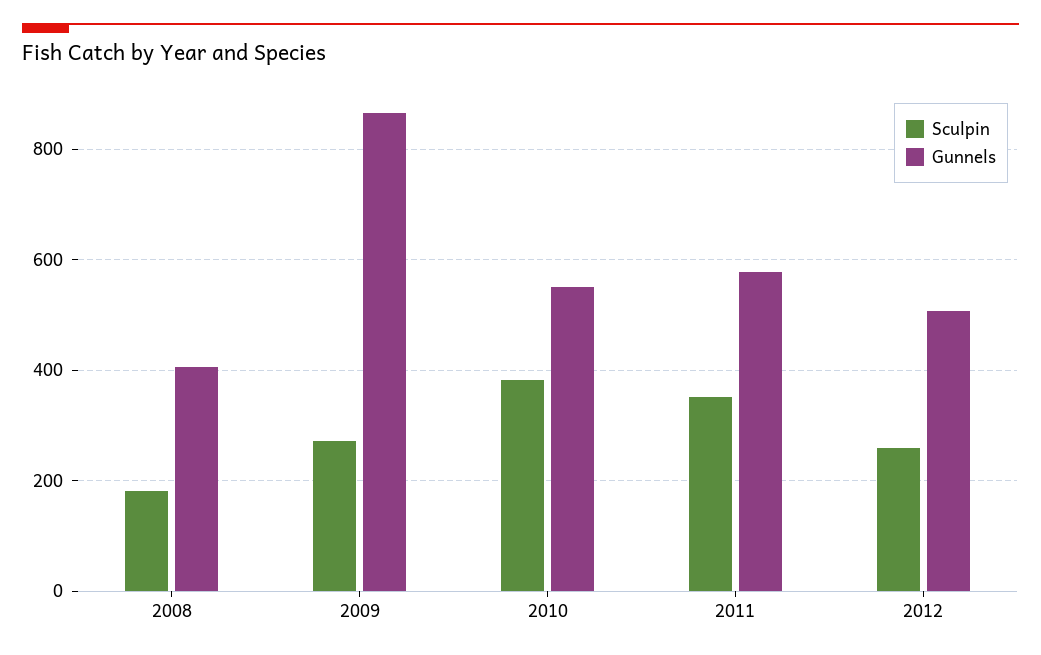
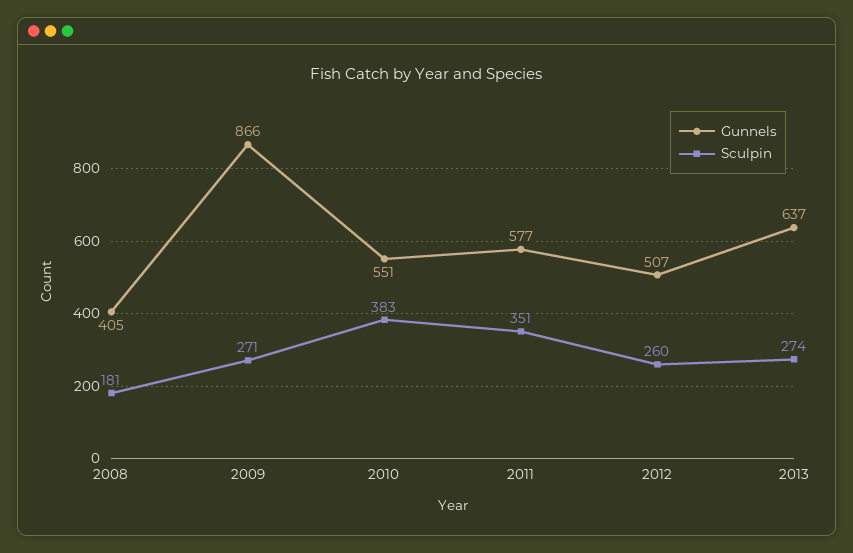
Gunnels, 2013: none -> 637
Sculpin, 2013: none -> 274

